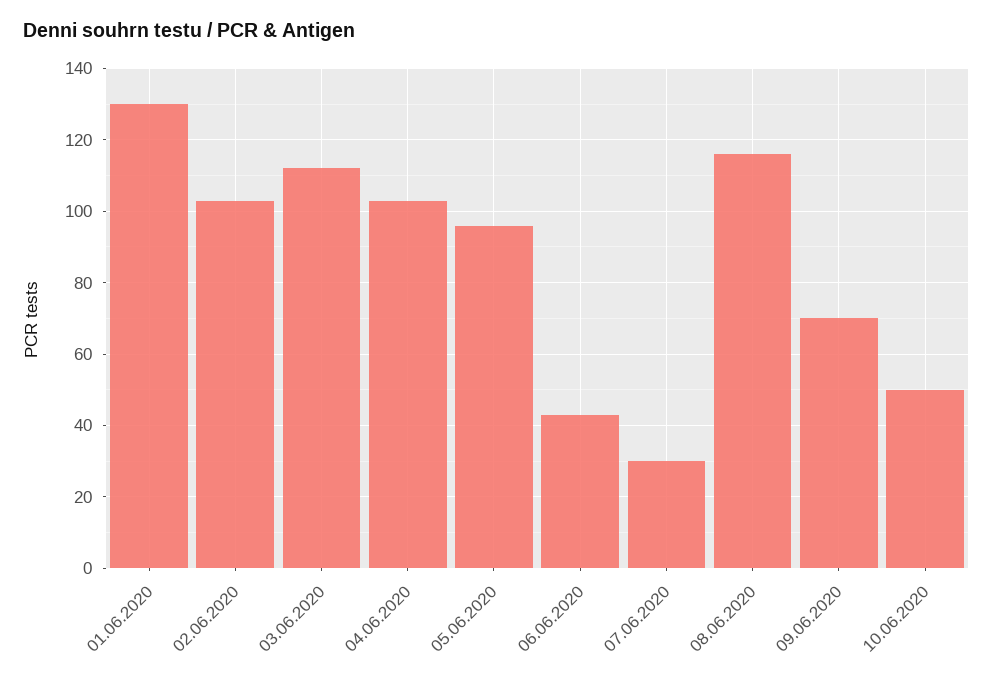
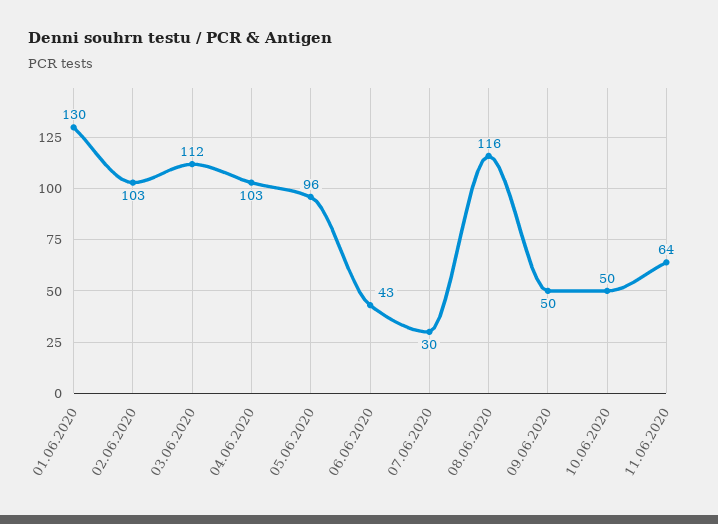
09.06.2020: 70 -> 50
11.06.2020: none -> 64

